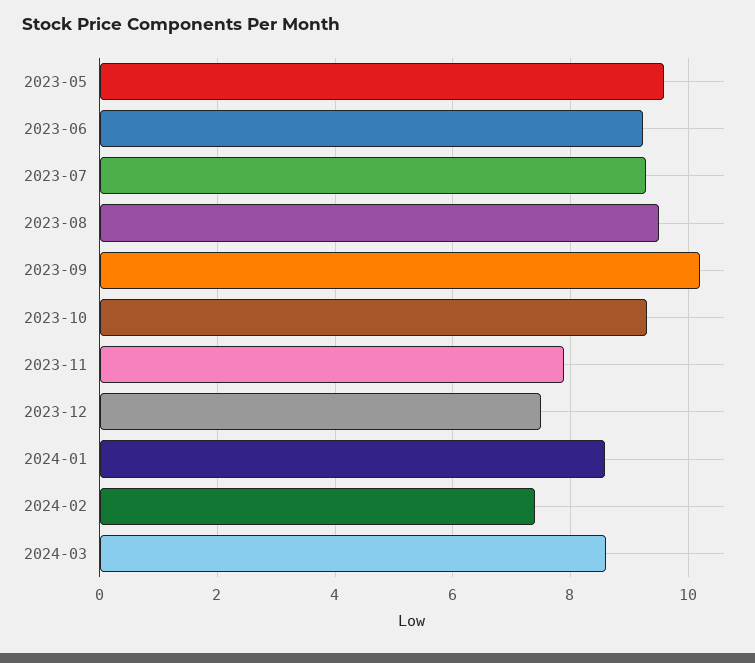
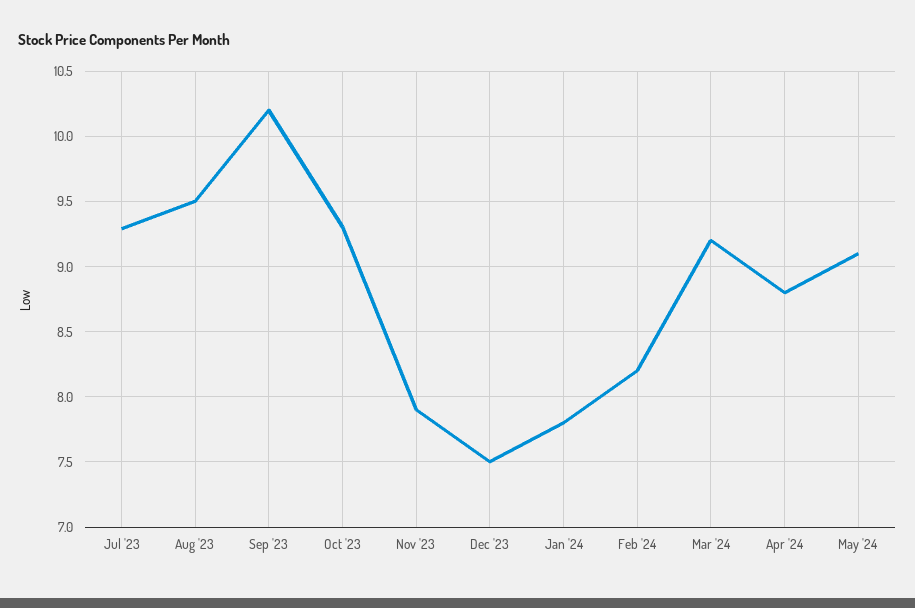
2023-05: 9.6 -> none
2023-06: 9.2 -> none
2024-01: 8.6 -> 7.8
2024-02: 7.4 -> 8.2
2024-03: 8.6 -> 9.2
Apr '24: none -> 8.8
May '24: none -> 9.1

